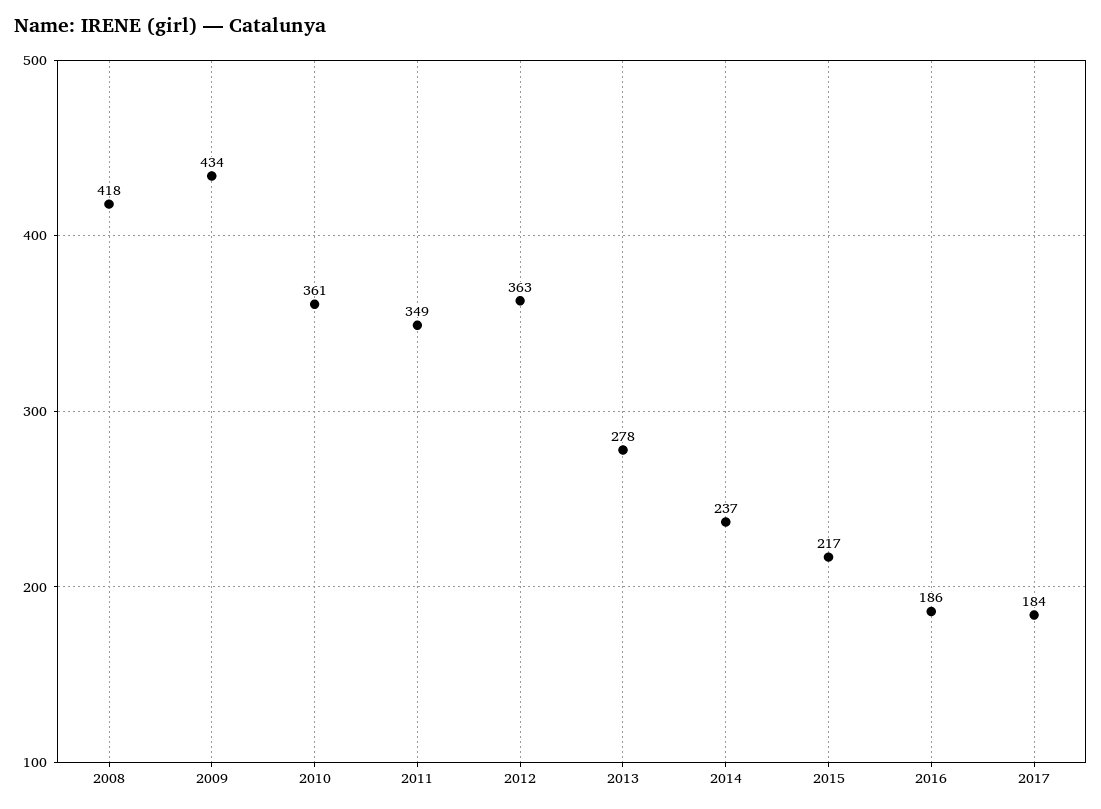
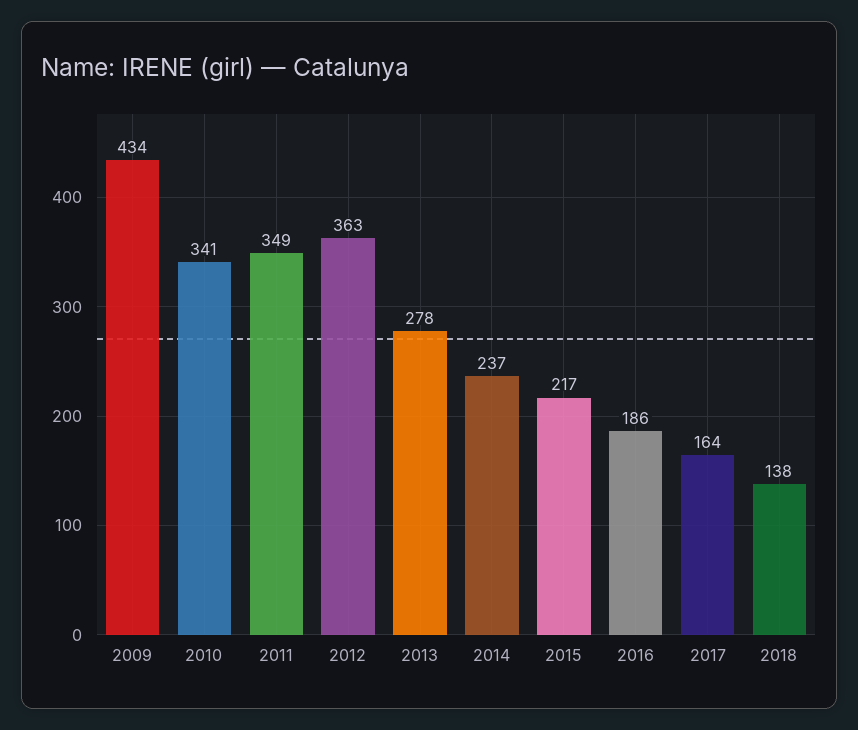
2008: 418 -> none
2010: 361 -> 341
2017: 184 -> 164
2018: none -> 138

